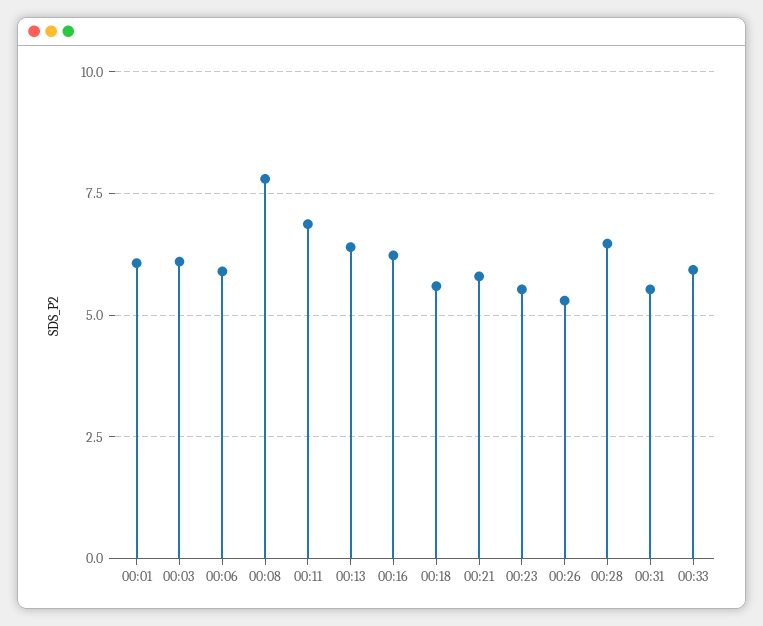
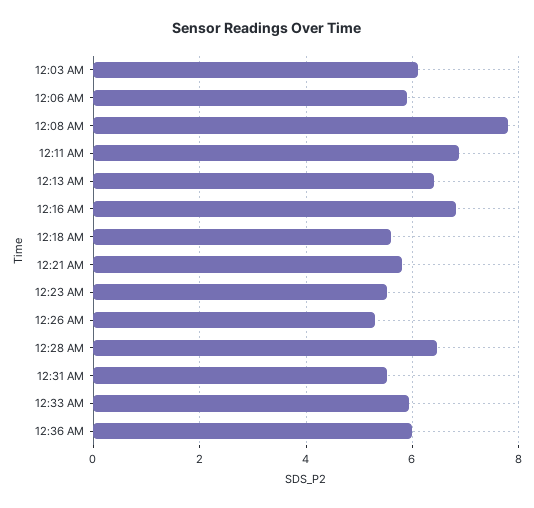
00:01: 6 -> none
00:16: 6.25 -> 6.8
12:36 AM: none -> 6

